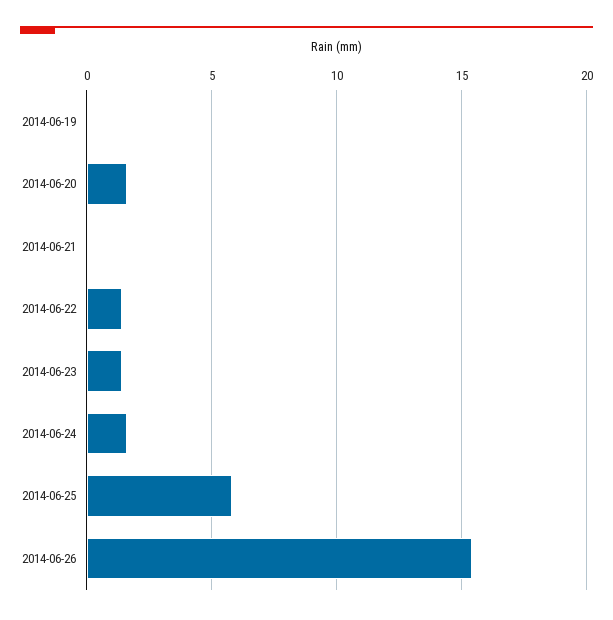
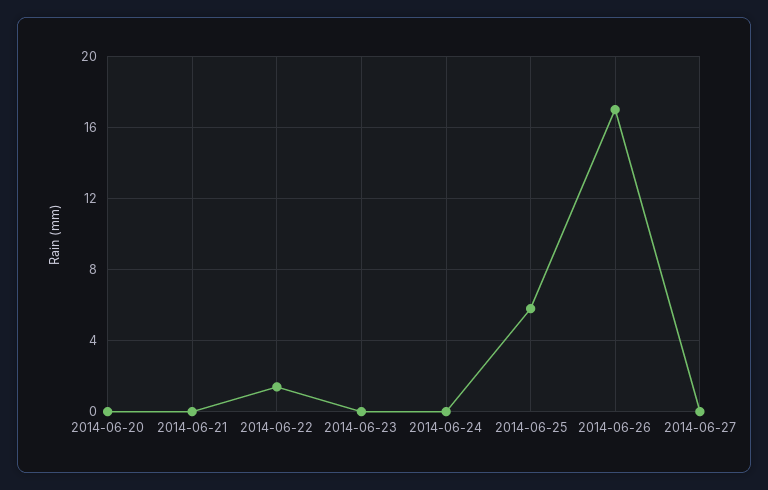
2014-06-19: 0 -> none
2014-06-20: 1.5 -> 0
2014-06-23: 1.5 -> 0
2014-06-24: 1.5 -> 0
2014-06-26: 15.5 -> 17
2014-06-27: none -> 0

